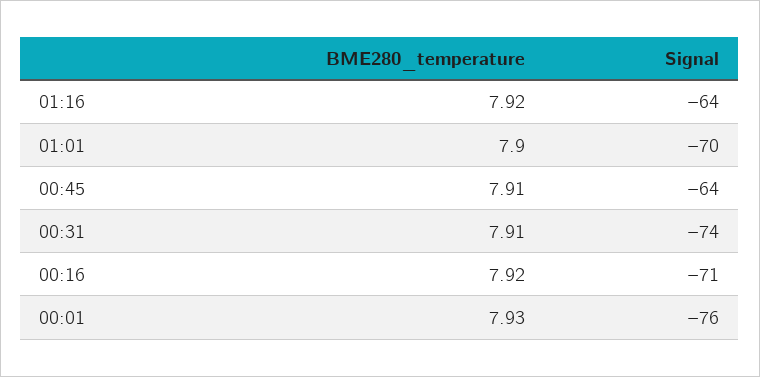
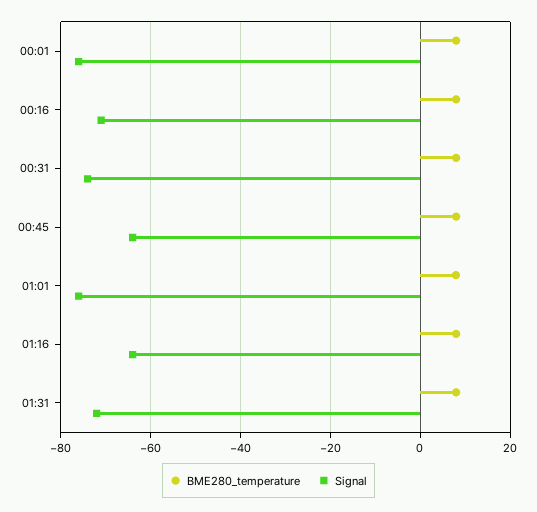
Signal, 01:01: -70 -> -76
BME280_temperature, 01:31: none -> 8
Signal, 01:31: none -> -72

